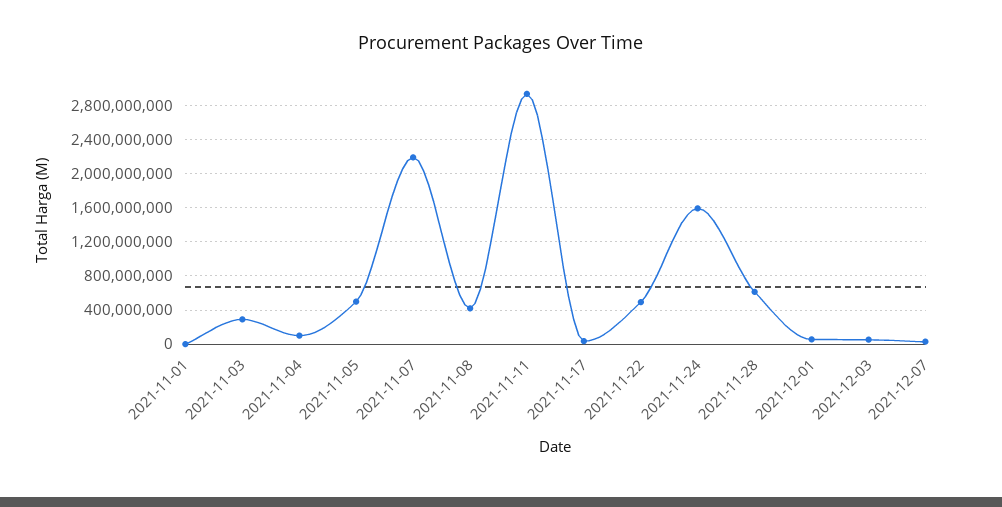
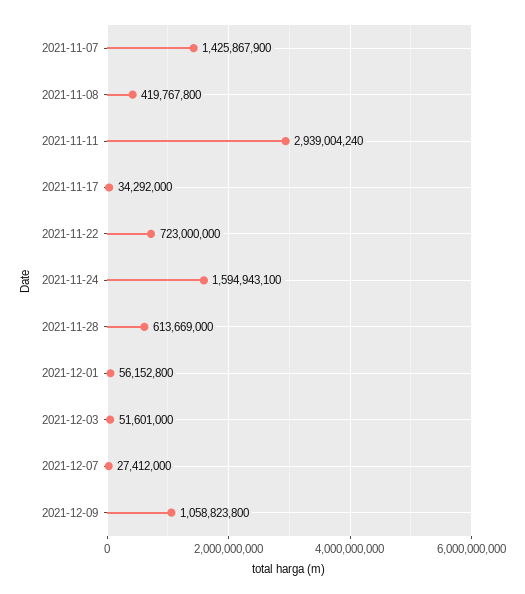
2021-11-01: 0 -> none
2021-11-03: 300000000 -> none
2021-11-04: 100000000 -> none
2021-11-05: 500000000 -> none
2021-11-07: 2200000000 -> 1425867900
2021-11-22: 500000000 -> 723000000
2021-12-09: none -> 1058823800

